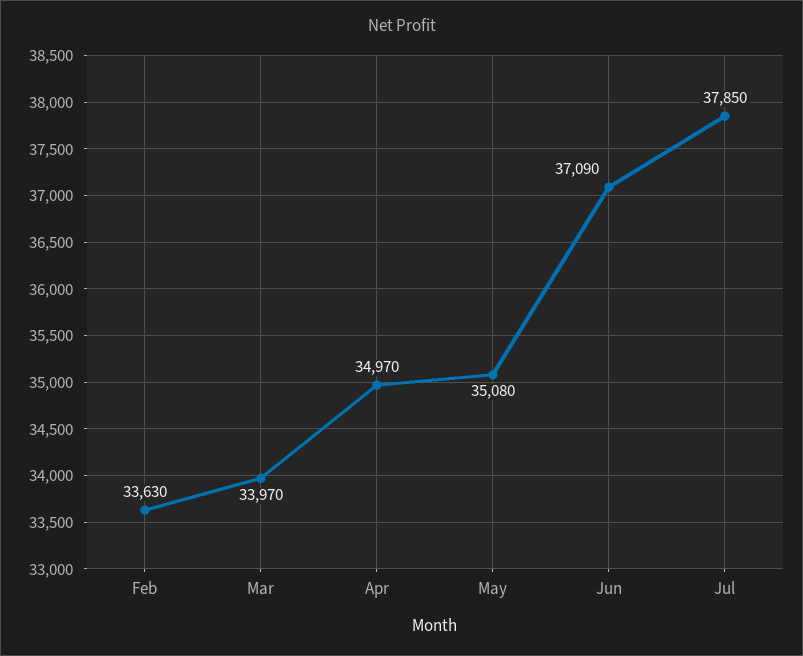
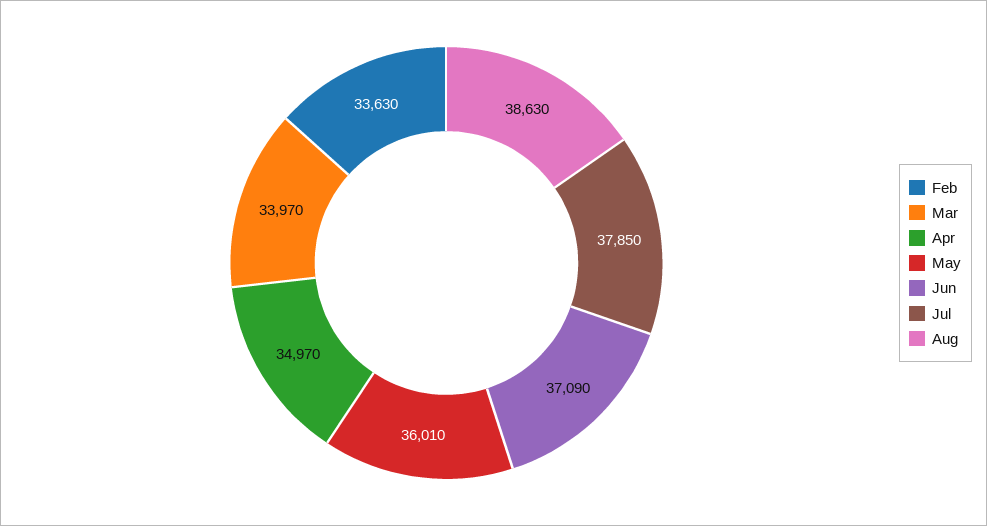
May: 35080 -> 36010
Aug: none -> 38630

